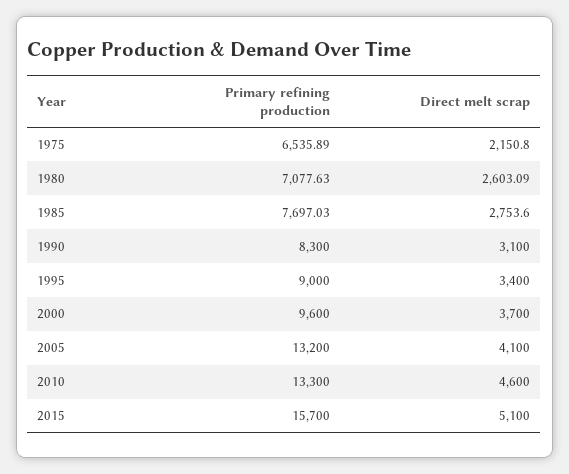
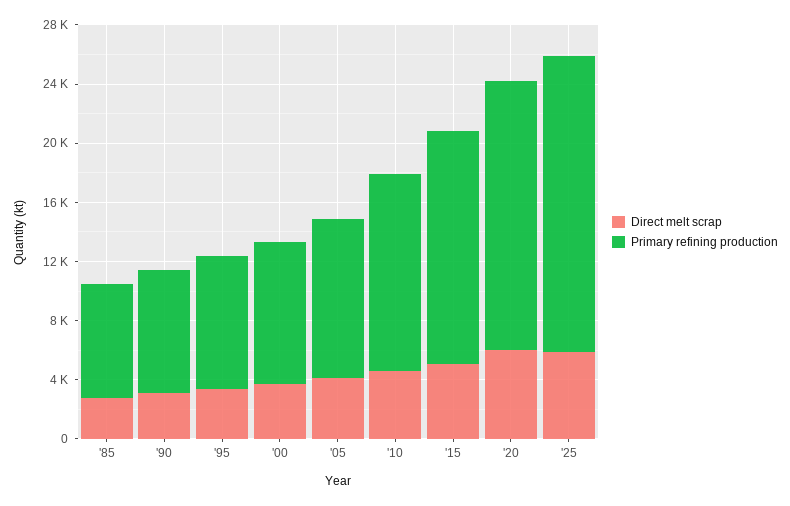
Primary refining production, 1975: 6535.89 -> none
Direct melt scrap, 1975: 2150.8 -> none
Primary refining production, 1980: 7077.63 -> none
Direct melt scrap, 1980: 2603.09 -> none
Primary refining production, 2005: 13200 -> 11000
Direct melt scrap, '20: none -> 6000
Primary refining production, '20: none -> 18000
Direct melt scrap, '25: none -> 6000
Primary refining production, '25: none -> 20000

